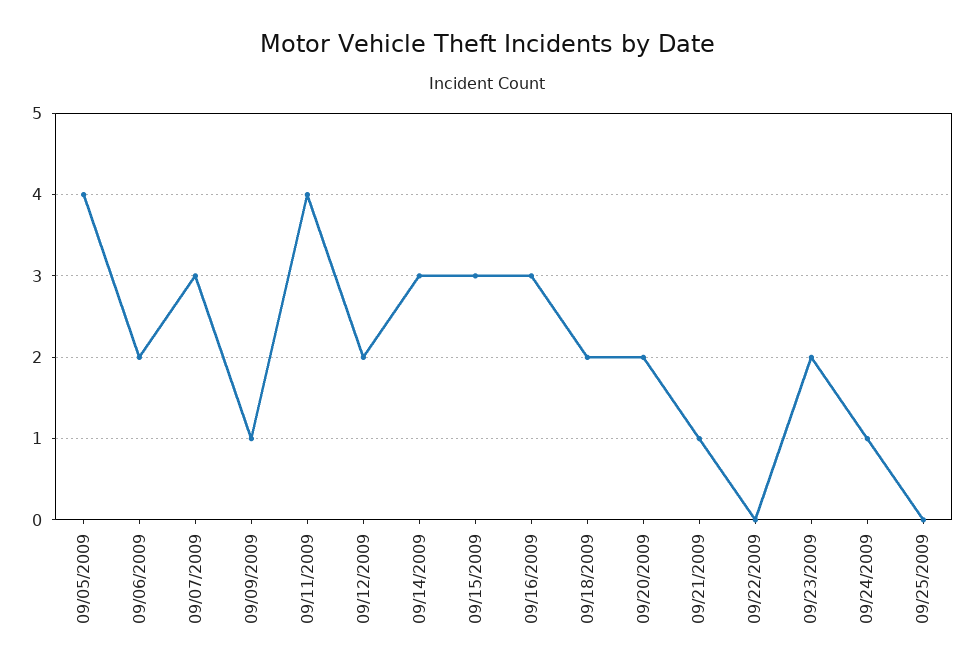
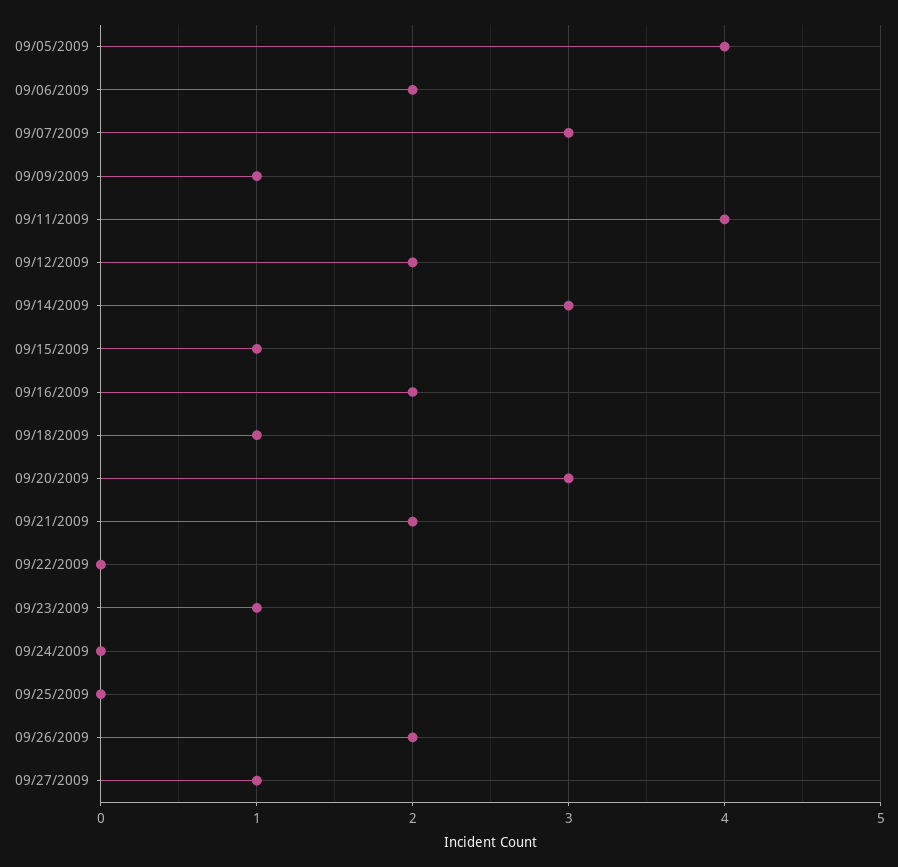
09/15/2009: 3 -> 1
09/16/2009: 3 -> 2
09/18/2009: 2 -> 1
09/20/2009: 2 -> 3
09/21/2009: 1 -> 2
09/23/2009: 2 -> 1
09/24/2009: 1 -> 0
09/26/2009: none -> 2
09/27/2009: none -> 1

